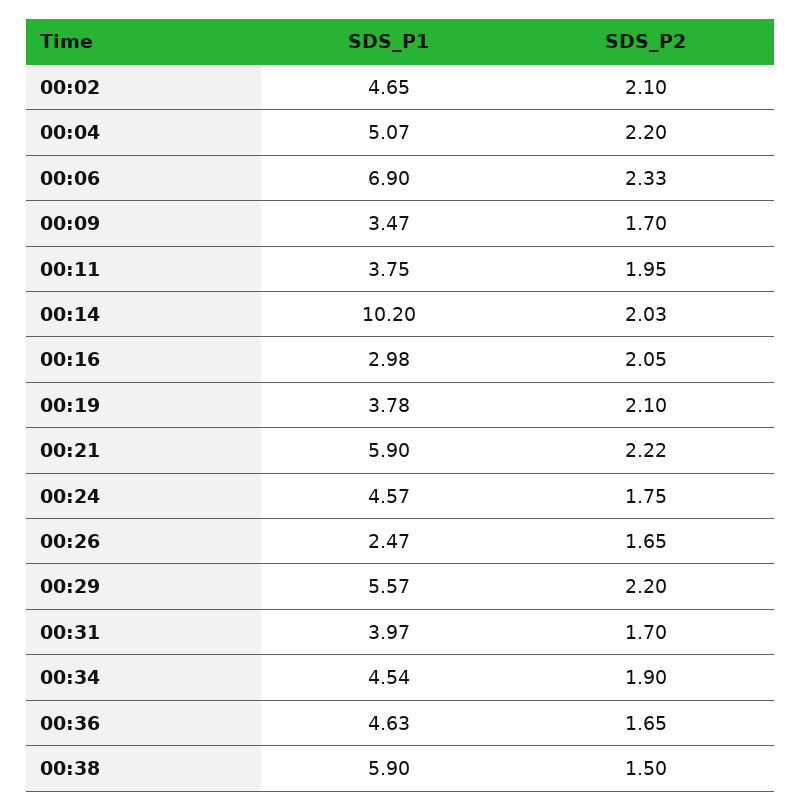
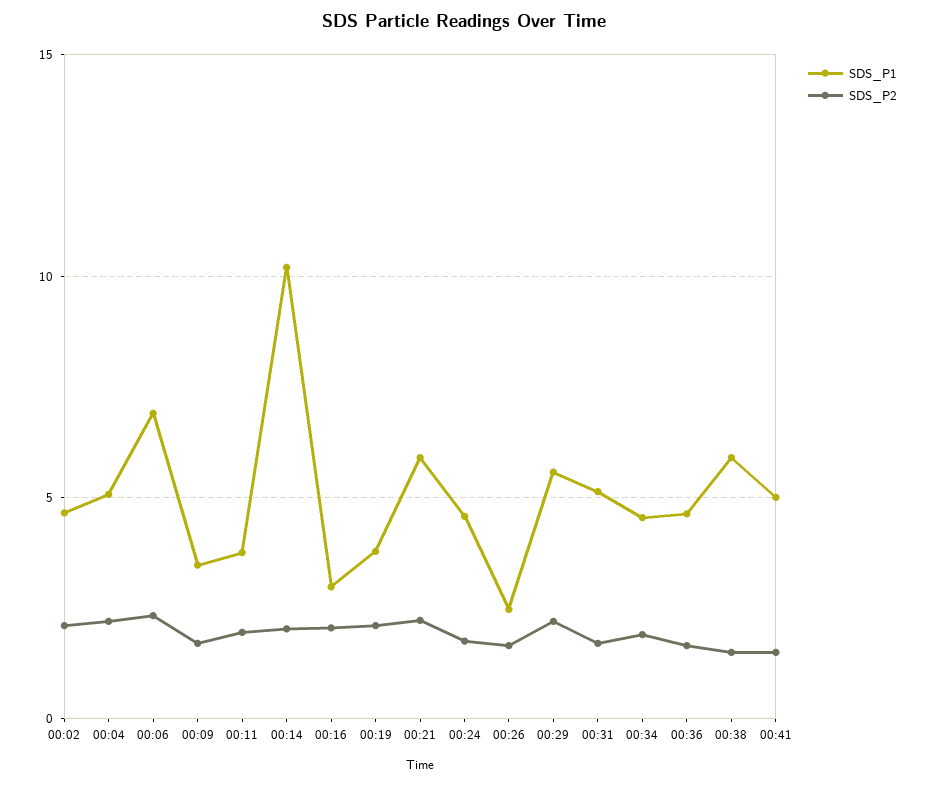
SDS_P1, 00:31: 3.97 -> 5
SDS_P1, 00:41: none -> 5
SDS_P2, 00:41: none -> 1.5

